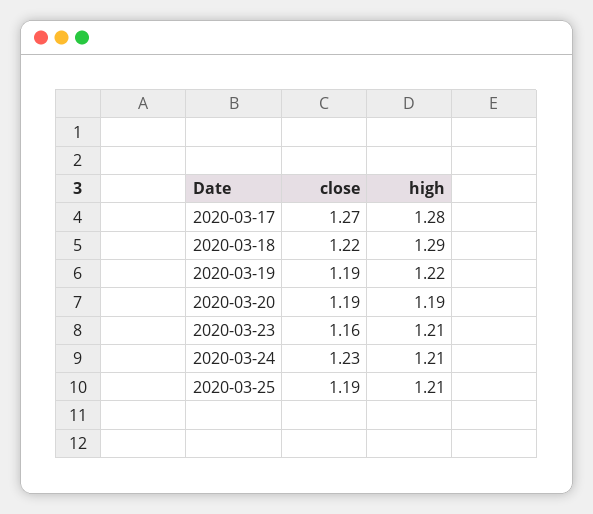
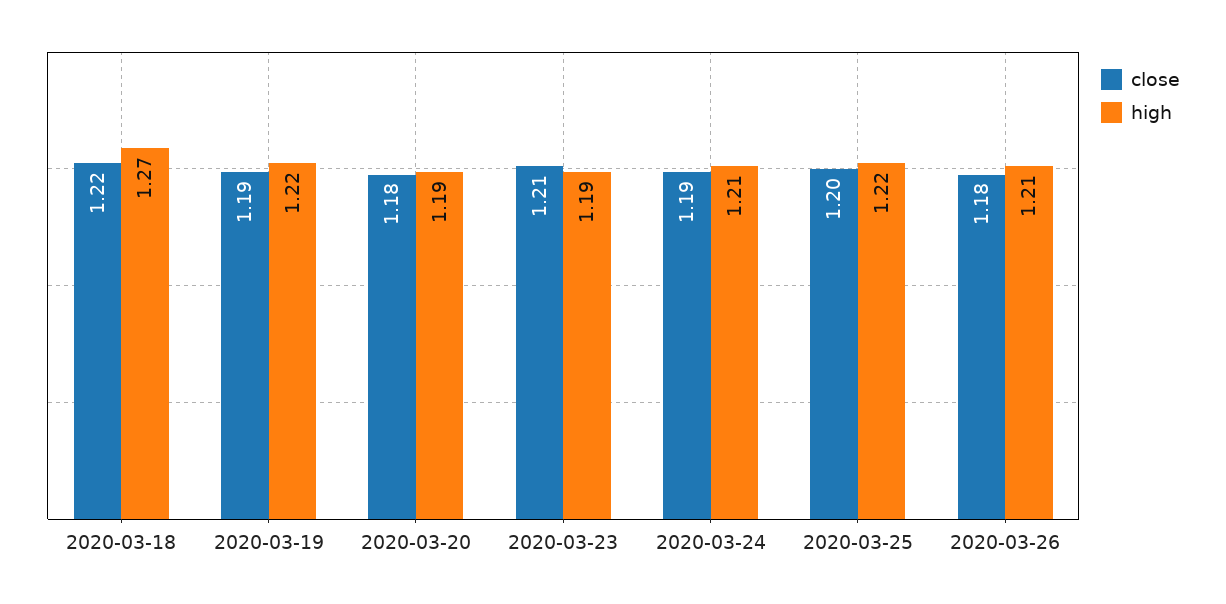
close, 2020-03-17: 1.27 -> none
high, 2020-03-17: 1.28 -> none
high, 2020-03-18: 1.29 -> 1.27
close, 2020-03-20: 1.19 -> 1.18
close, 2020-03-23: 1.16 -> 1.21
high, 2020-03-23: 1.21 -> 1.19
close, 2020-03-24: 1.23 -> 1.19
close, 2020-03-25: 1.19 -> 1.2
high, 2020-03-25: 1.21 -> 1.22
close, 2020-03-26: none -> 1.18
high, 2020-03-26: none -> 1.21

